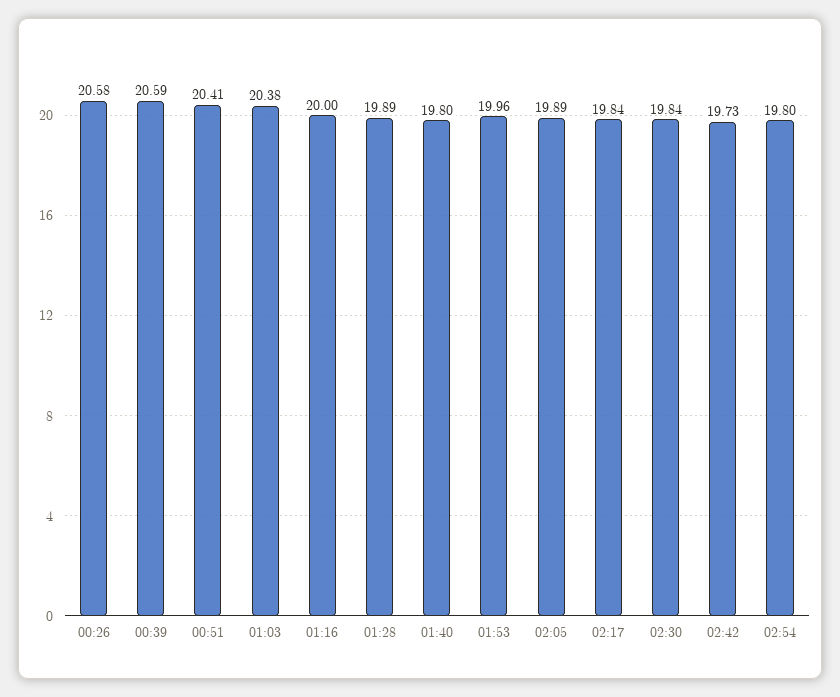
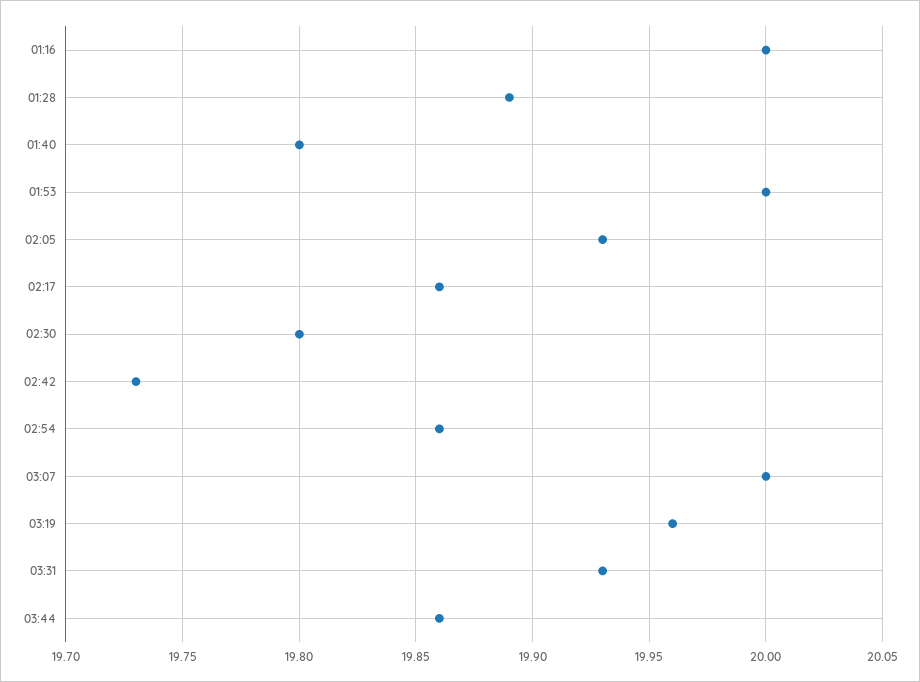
00:26: 20.58 -> none
00:39: 20.59 -> none
00:51: 20.41 -> none
01:03: 20.38 -> none
01:53: 19.96 -> 20
02:05: 19.89 -> 19.93
02:17: 19.84 -> 19.86
02:30: 19.84 -> 19.8
02:54: 19.8 -> 19.86
03:07: none -> 20
03:19: none -> 19.96
03:31: none -> 19.93
03:44: none -> 19.86

